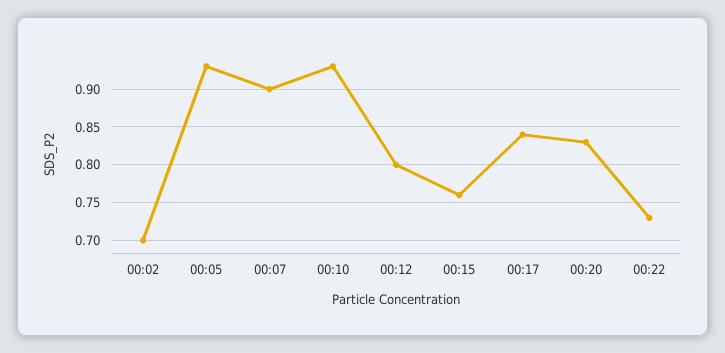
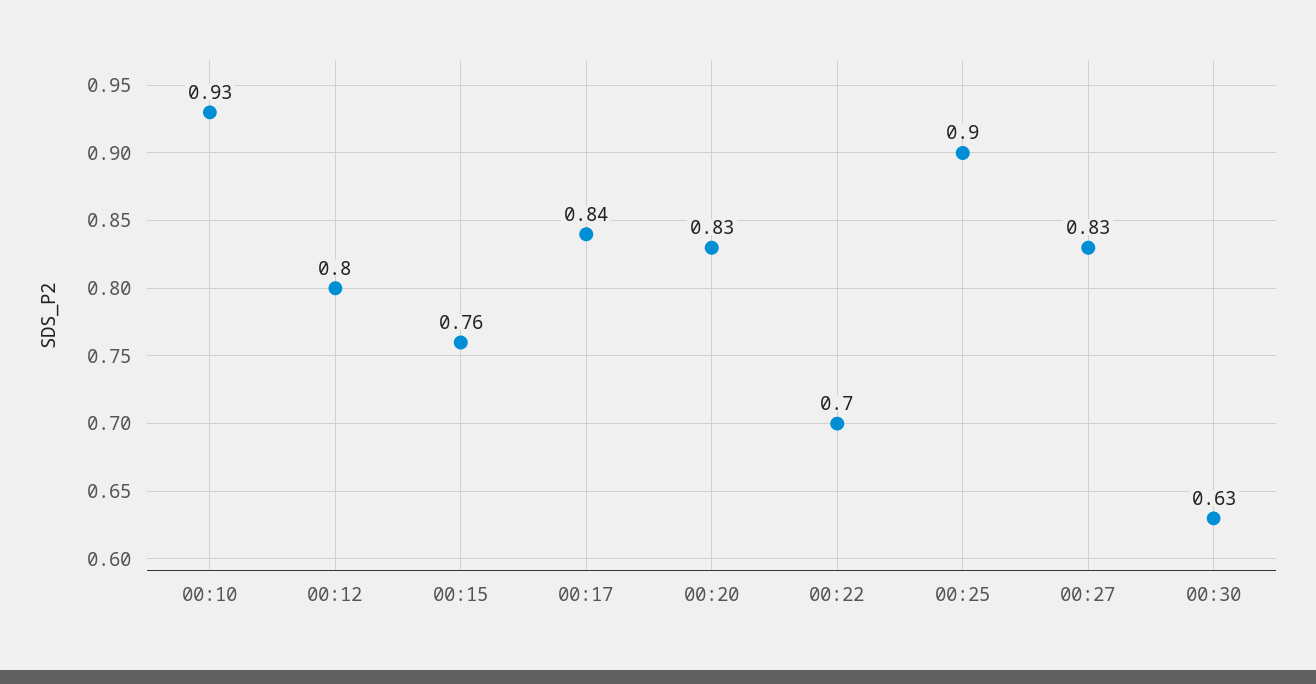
00:02: 0.7 -> none
00:05: 0.93 -> none
00:07: 0.9 -> none
00:22: 0.73 -> 0.7
00:25: none -> 0.9
00:27: none -> 0.83
00:30: none -> 0.63

